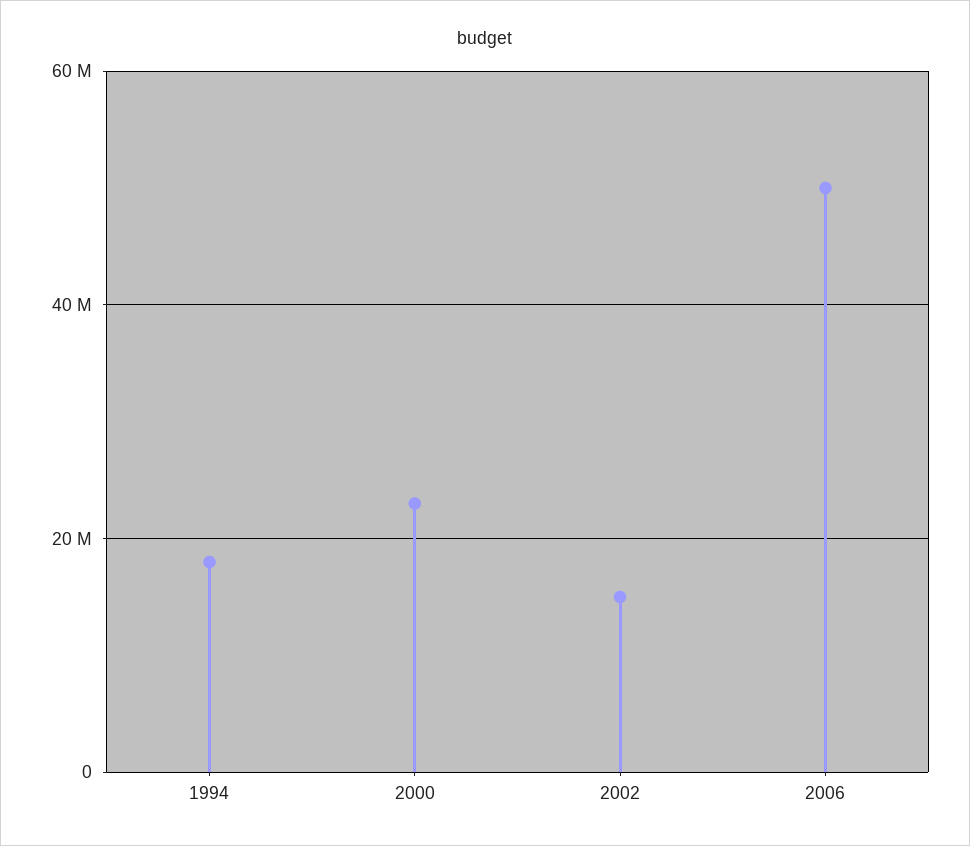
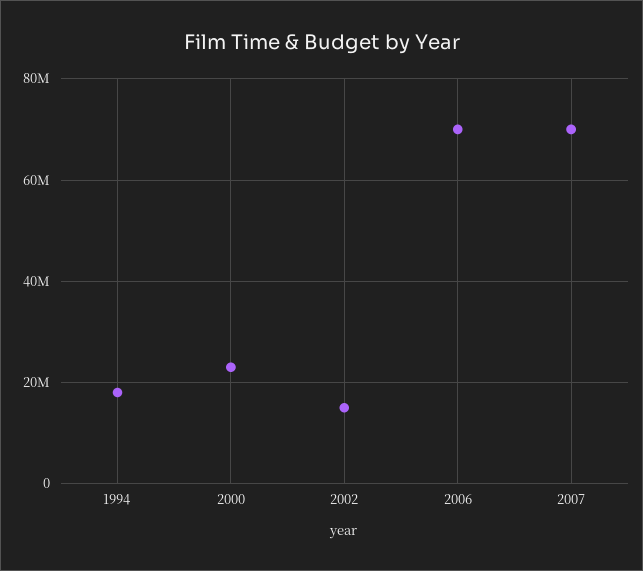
2006: 50000000 -> 70000000
2007: none -> 70000000

